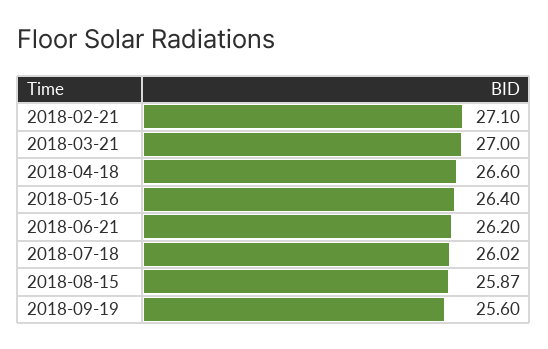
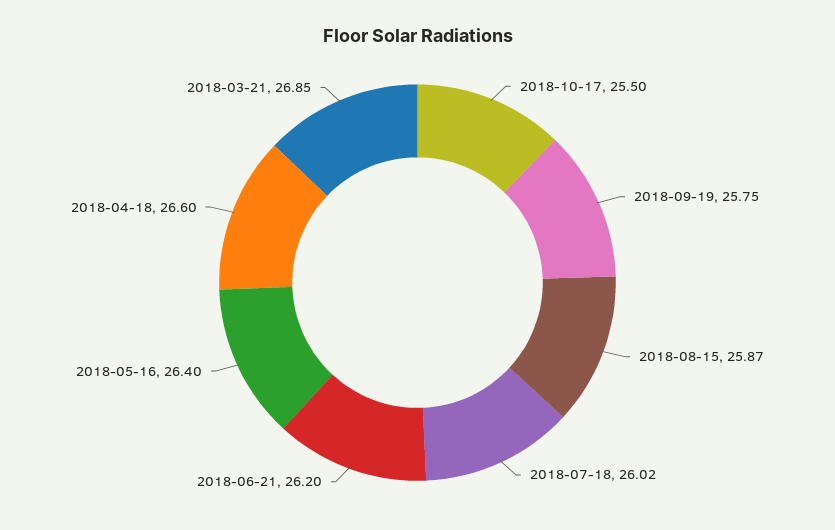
2018-02-21: 27.1 -> none
2018-03-21: 27 -> 26.85
2018-09-19: 25.6 -> 25.75
2018-10-17: none -> 25.5

